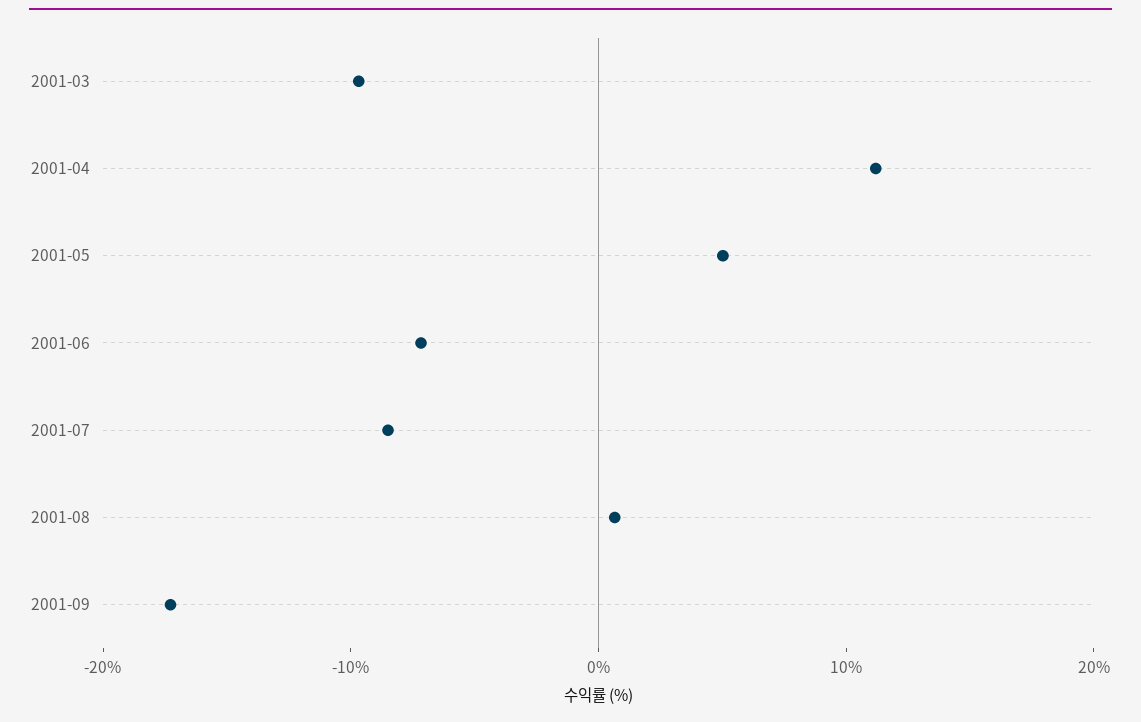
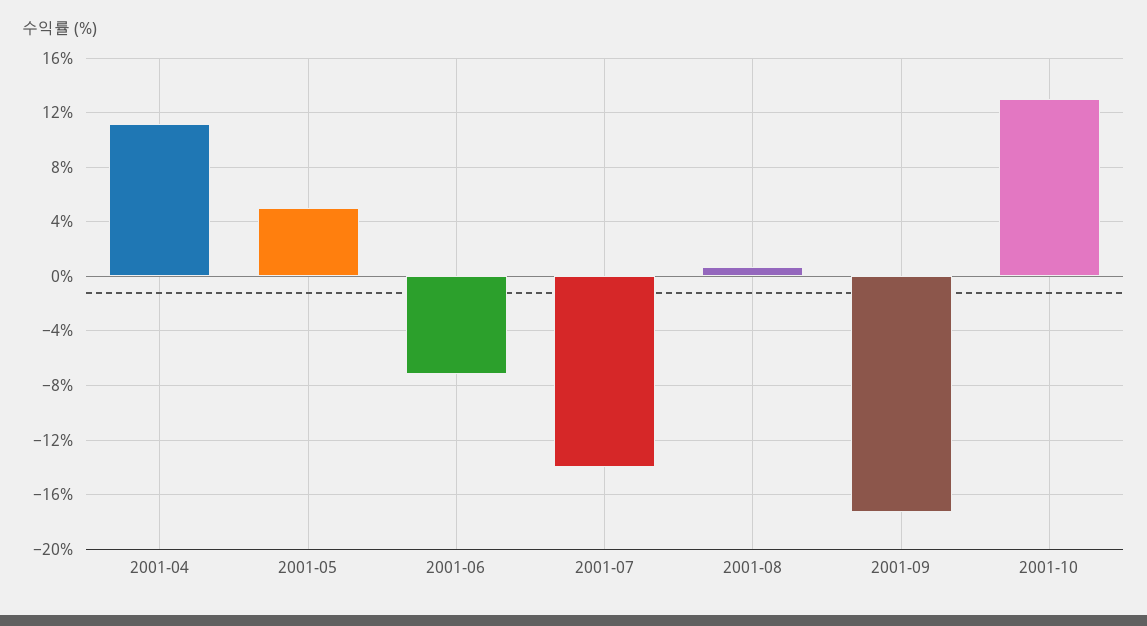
2001-03: -10 -> none
2001-07: -8 -> -14
2001-10: none -> 13

